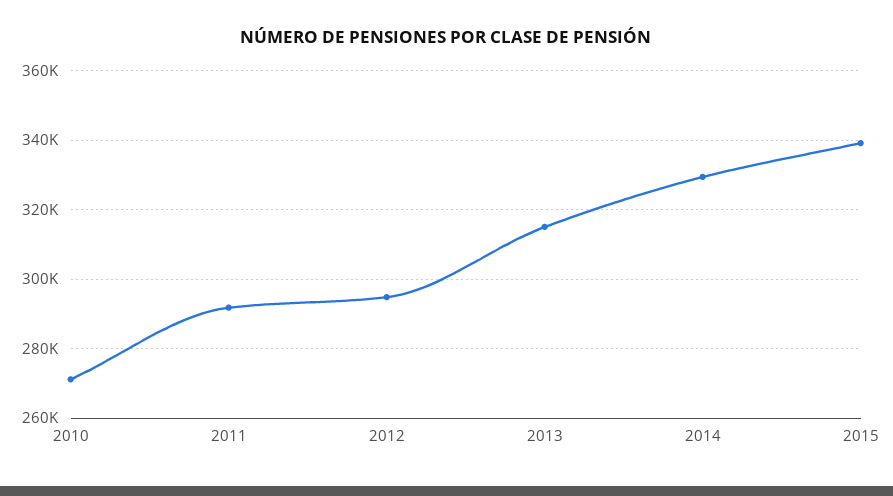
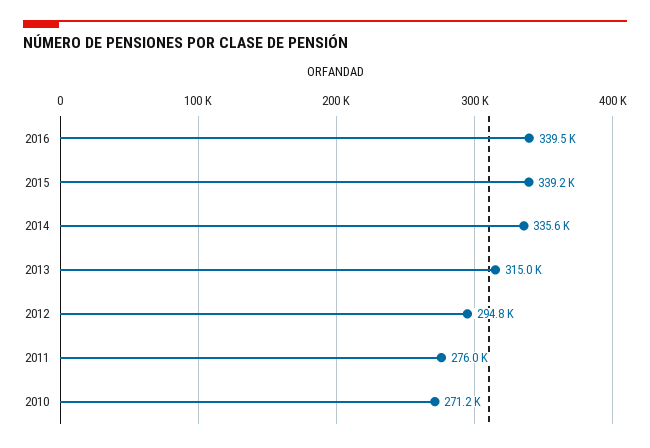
2011: 292000 -> 276000
2014: 330000 -> 335600
2016: none -> 339500

